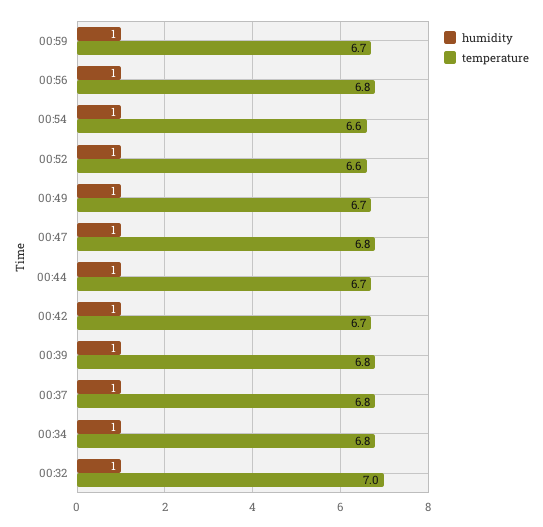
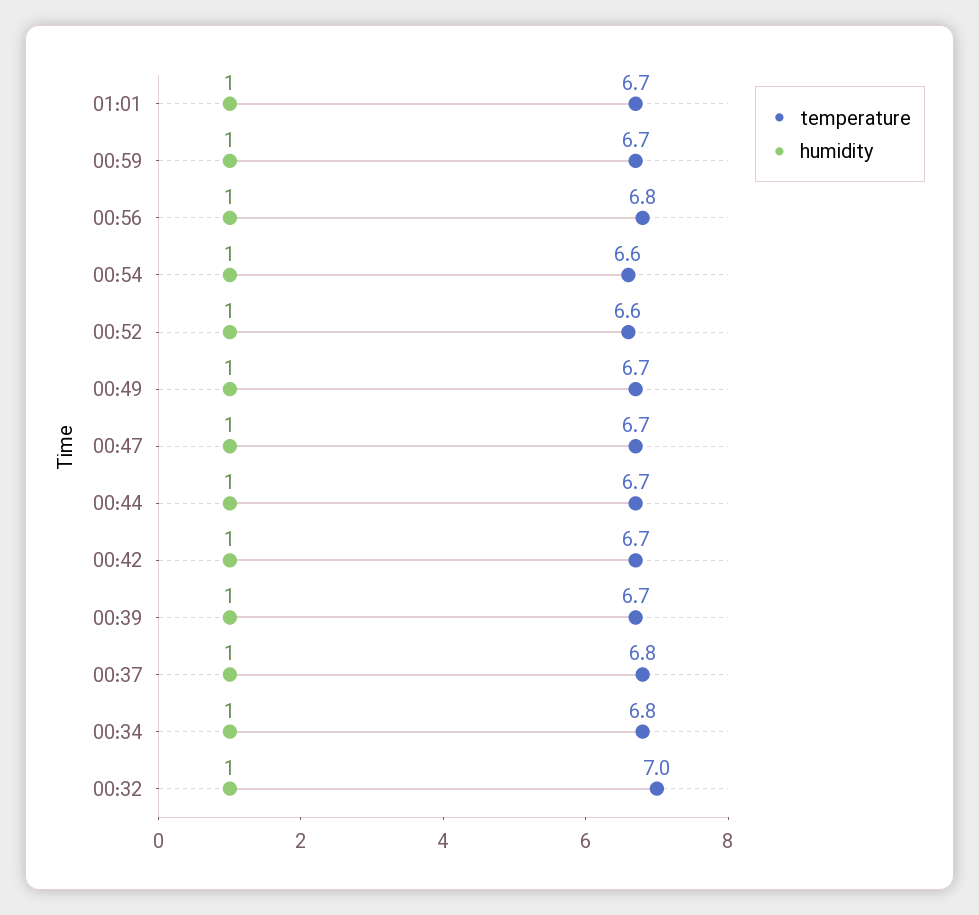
temperature, 00:47: 6.8 -> 6.7
temperature, 00:39: 6.8 -> 6.7
temperature, 01:01: none -> 6.7
humidity, 01:01: none -> 1

